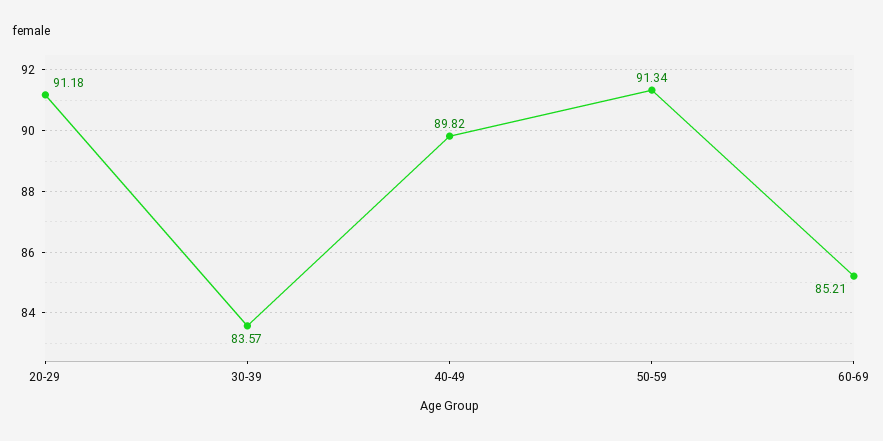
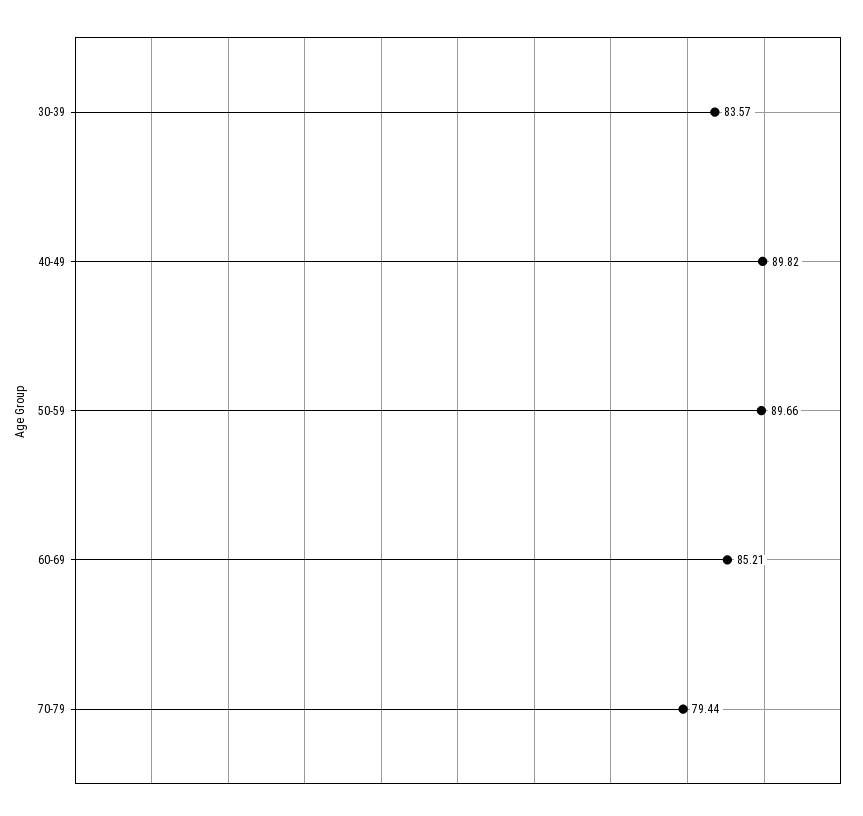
20-29: 91.18 -> none
50-59: 91.34 -> 89.66
70-79: none -> 79.44

